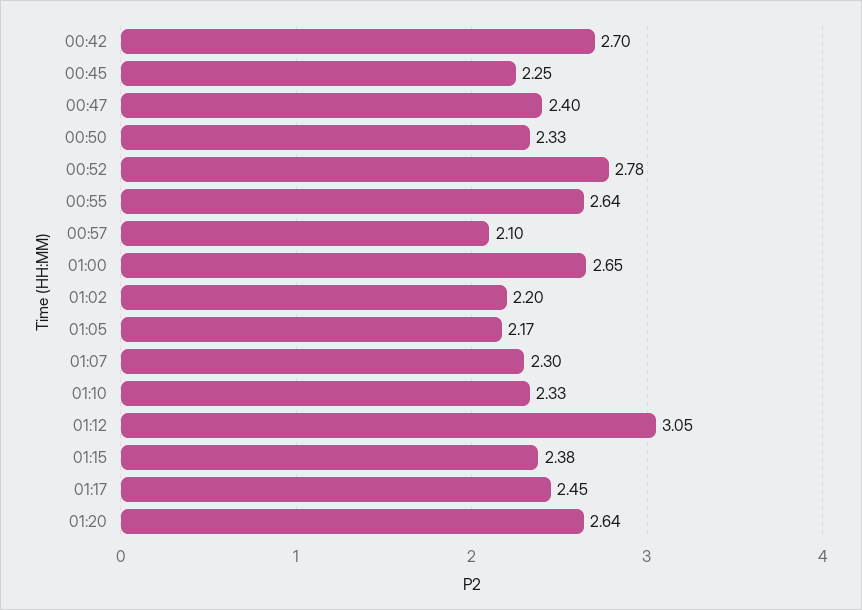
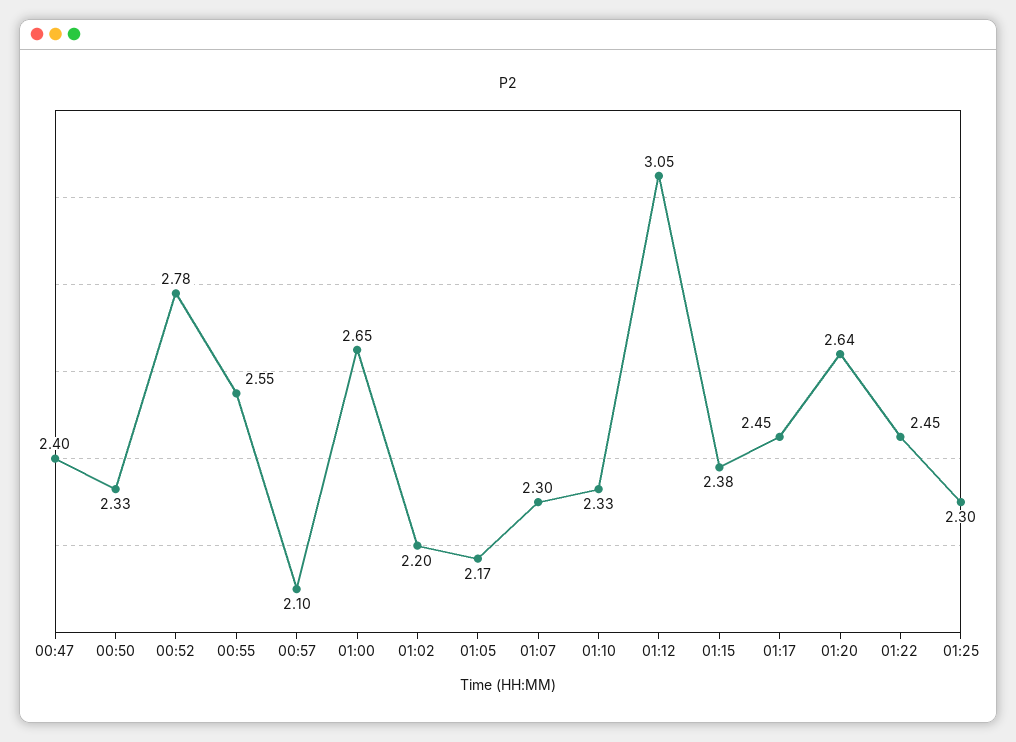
00:42: 2.7 -> none
00:45: 2.25 -> none
00:55: 2.64 -> 2.55
01:22: none -> 2.45
01:25: none -> 2.3

